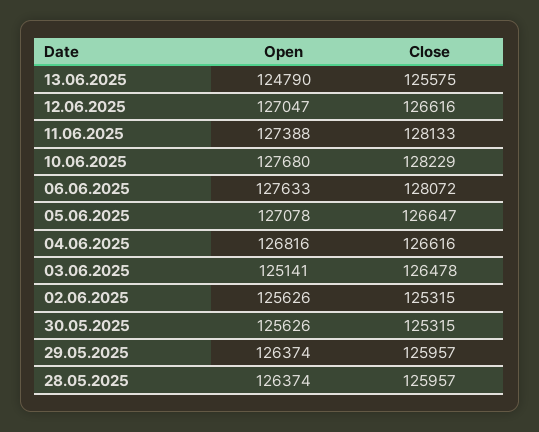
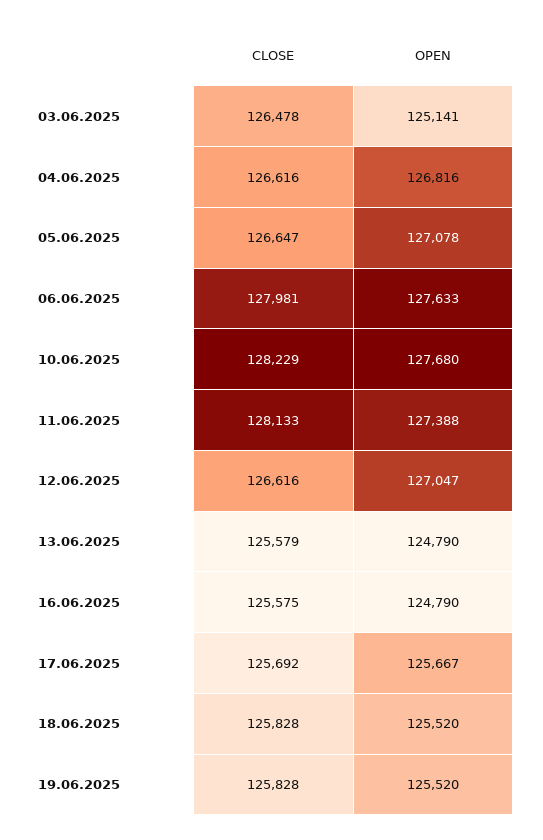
Close, 13.06.2025: 125575 -> 125579
Close, 06.06.2025: 128072 -> 127981
Open, 02.06.2025: 125626 -> none
Close, 02.06.2025: 125315 -> none
Open, 30.05.2025: 125626 -> none
Close, 30.05.2025: 125315 -> none
Open, 29.05.2025: 126374 -> none
Close, 29.05.2025: 125957 -> none
Open, 28.05.2025: 126374 -> none
Close, 28.05.2025: 125957 -> none
Close, 16.06.2025: none -> 125575
Open, 16.06.2025: none -> 124790
Close, 17.06.2025: none -> 125692
Open, 17.06.2025: none -> 125667
Close, 18.06.2025: none -> 125828
Open, 18.06.2025: none -> 125520
Close, 19.06.2025: none -> 125828
Open, 19.06.2025: none -> 125520

